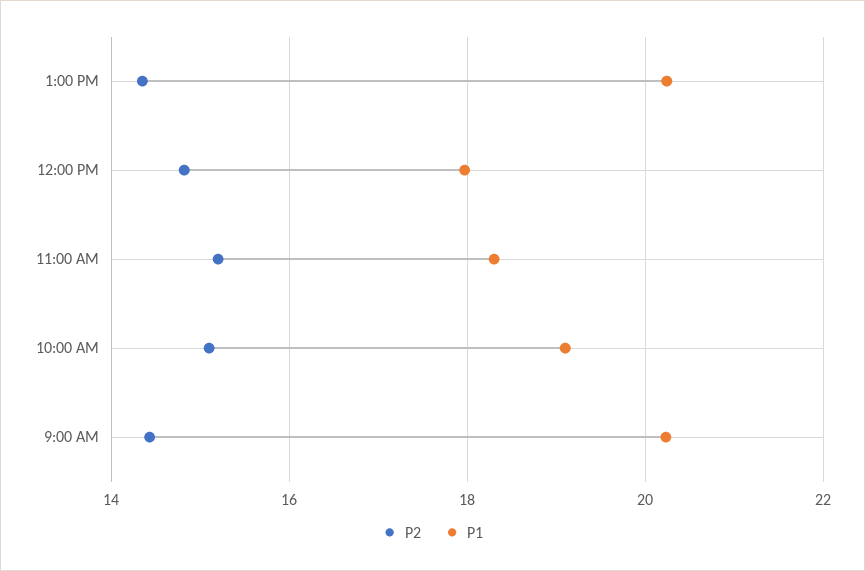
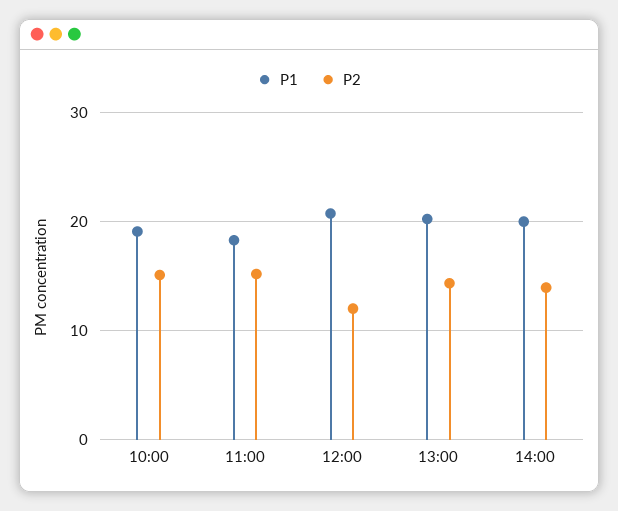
P2, 12:00 PM: 14.8 -> 12
P1, 12:00 PM: 18 -> 21
P2, 9:00 AM: 14.4 -> none
P1, 9:00 AM: 20.2 -> none
P1, 14:00: none -> 20
P2, 14:00: none -> 14

